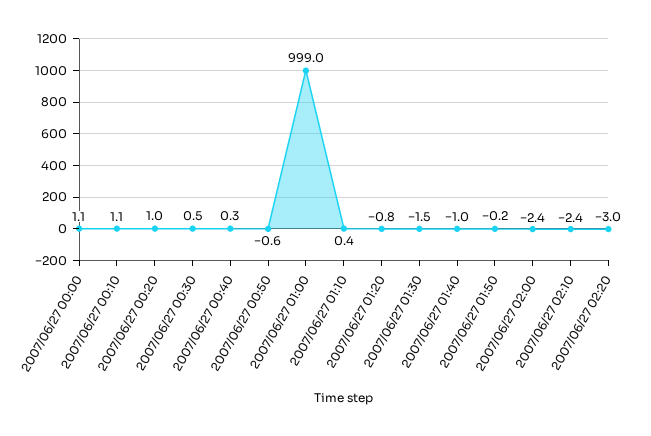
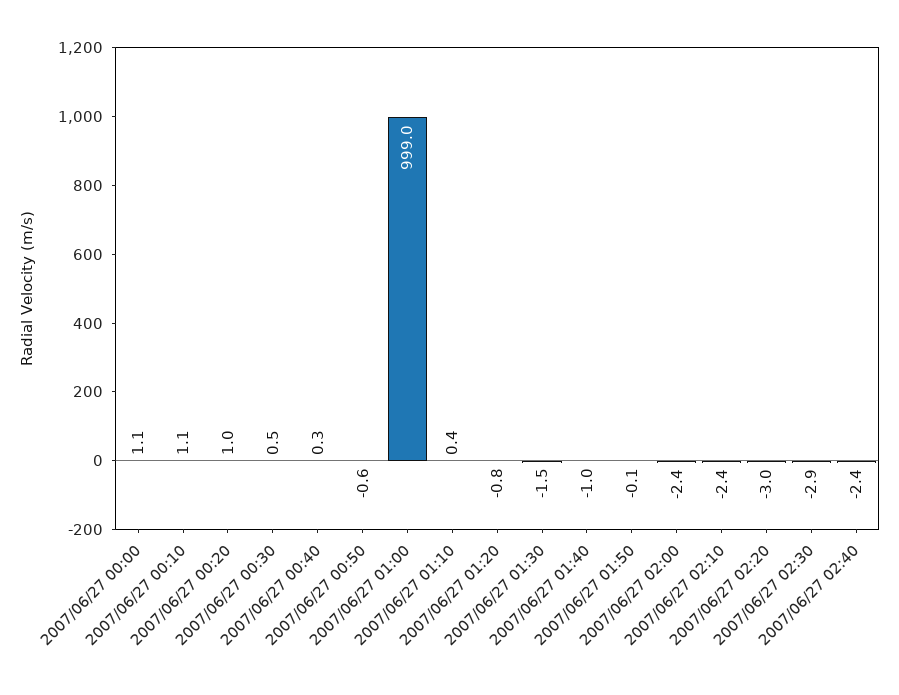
2007/06/27 01:50: -0.2 -> -0.1
2007/06/27 02:30: none -> -2.9
2007/06/27 02:40: none -> -2.4

